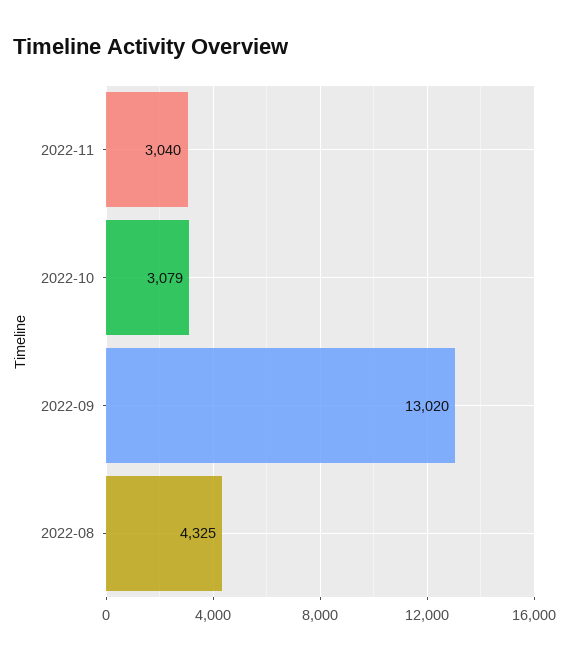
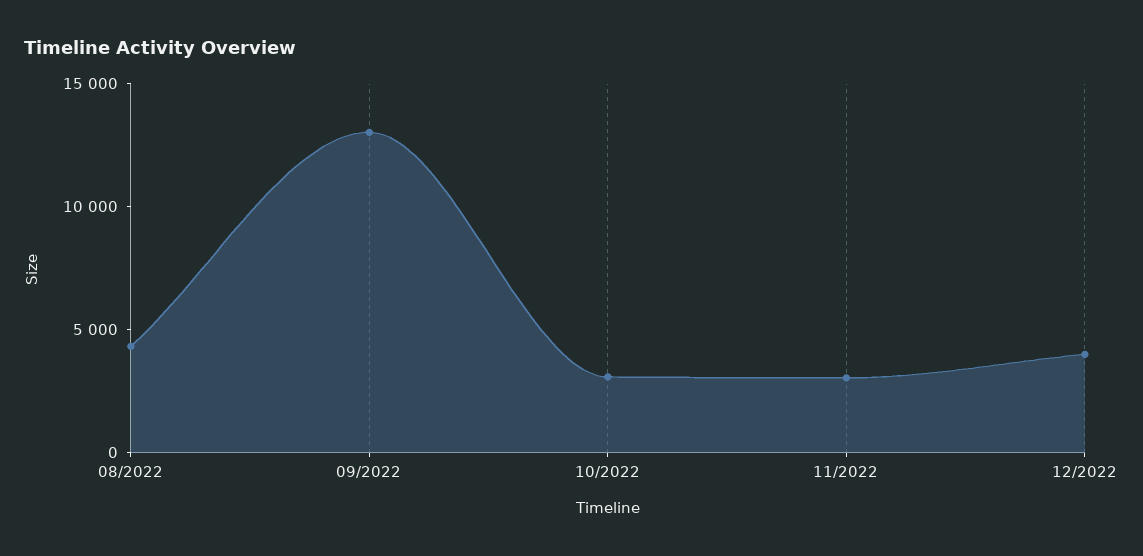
12/2022: none -> 4000

